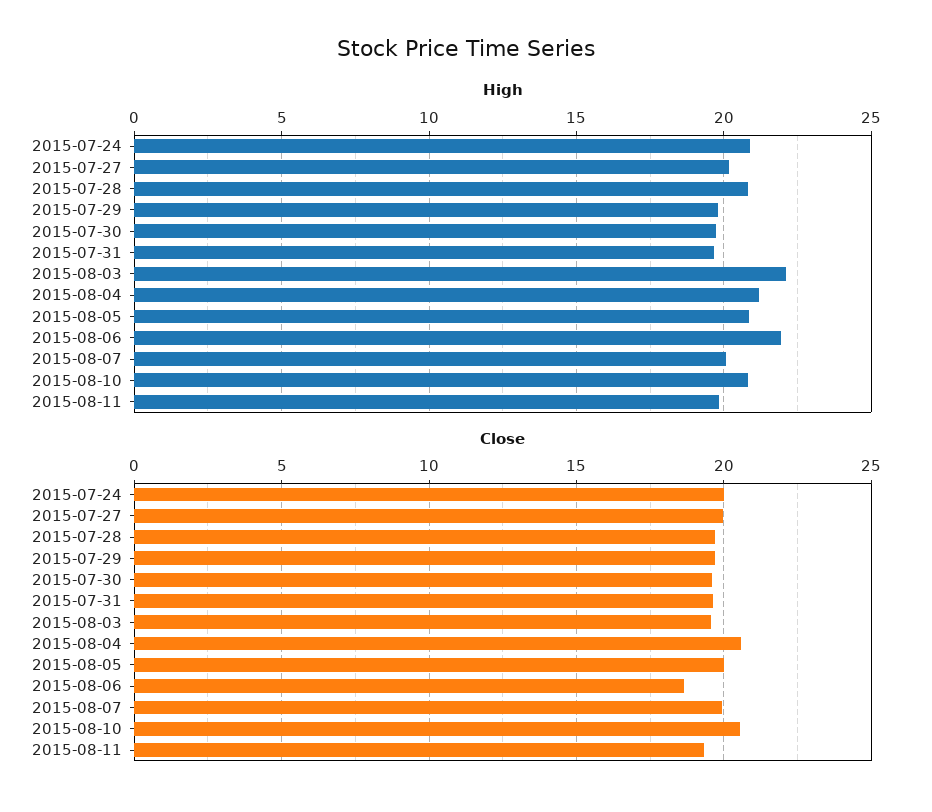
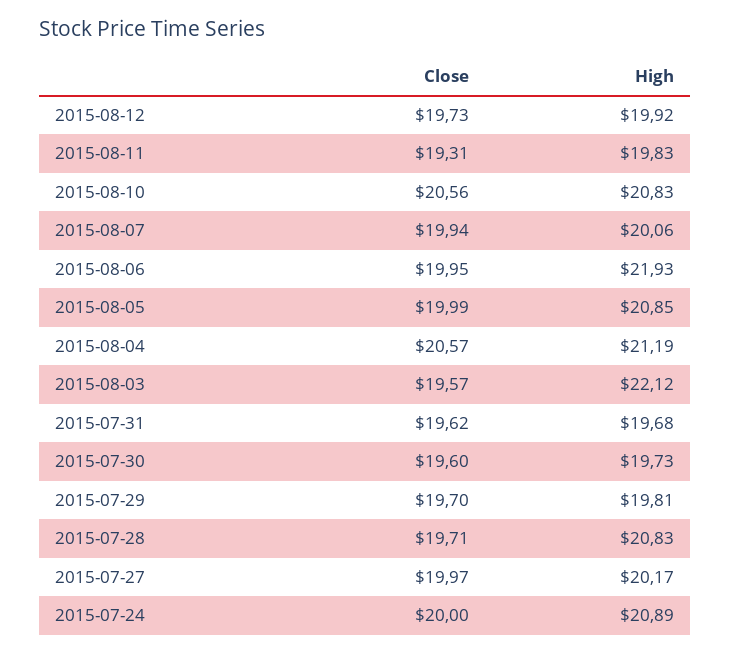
Close, 2015-08-06: 18.5 -> 19.95
Close, 2015-08-12: none -> 19.73
High, 2015-08-12: none -> 19.92

